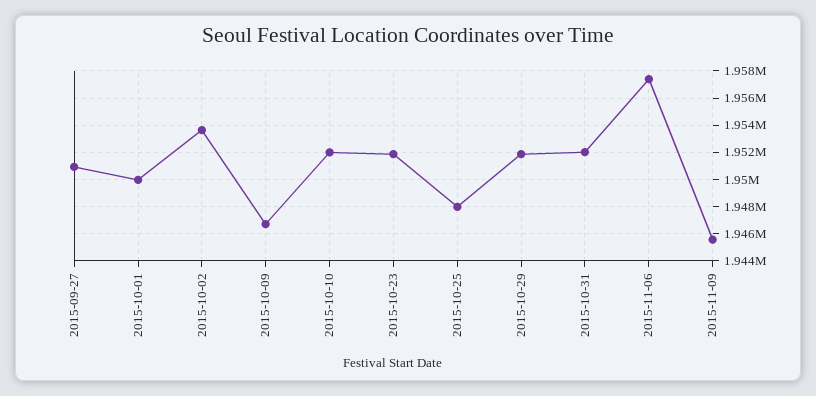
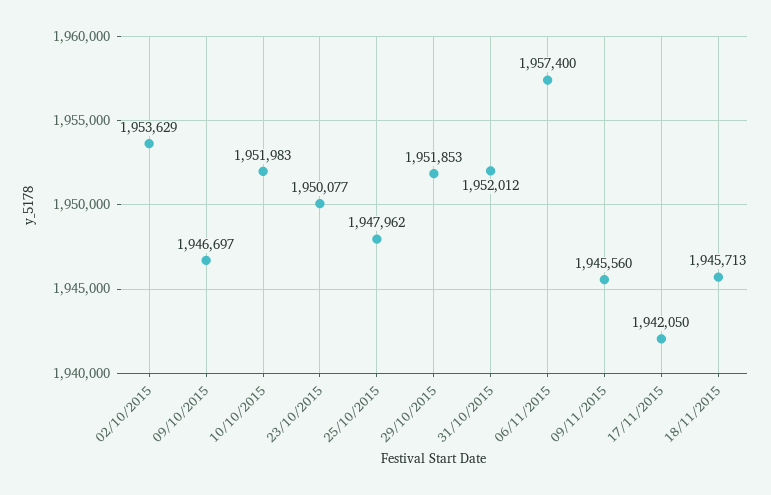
2015-09-27: 1951000 -> none
2015-10-01: 1950000 -> none
2015-10-23: 1952000 -> 1950077
17/11/2015: none -> 1942050
18/11/2015: none -> 1945713

